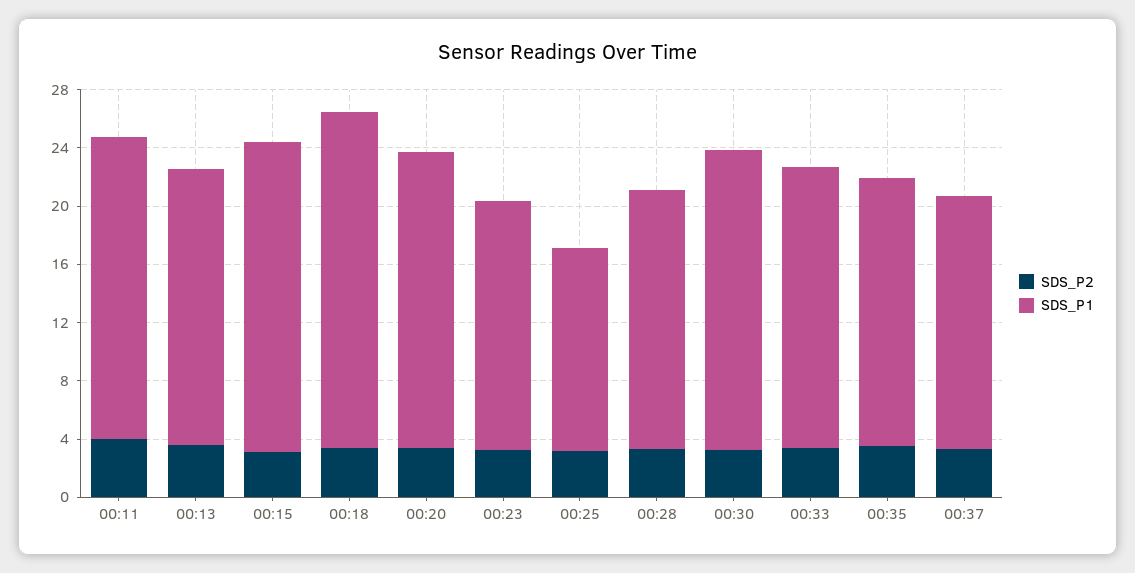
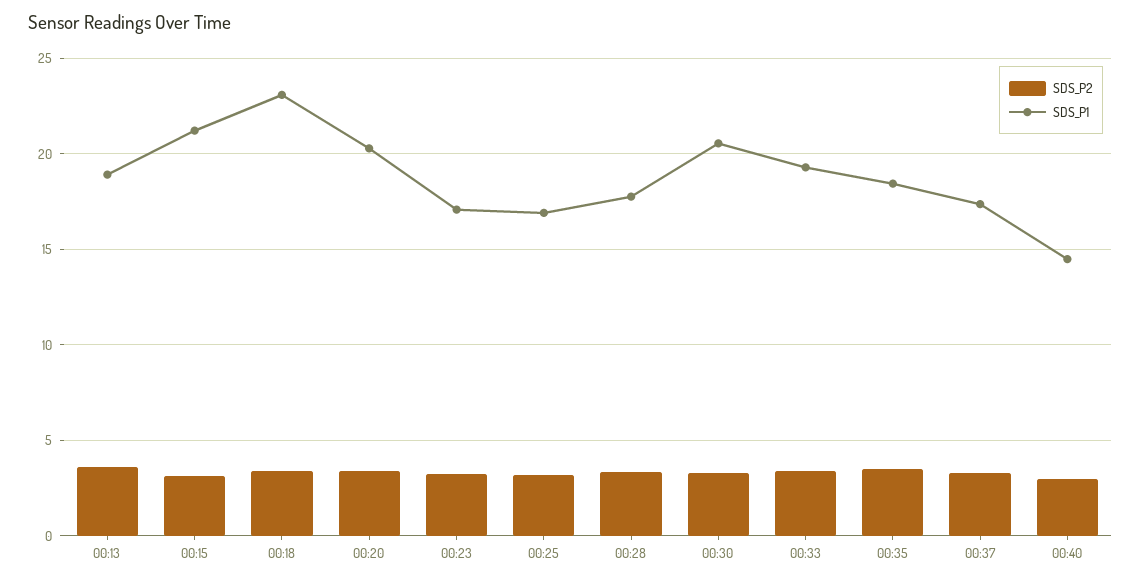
SDS_P2, 00:11: 4 -> none
SDS_P1, 00:11: 21 -> none
SDS_P1, 00:25: 14 -> 17
SDS_P2, 00:40: none -> 3
SDS_P1, 00:40: none -> 14.5

